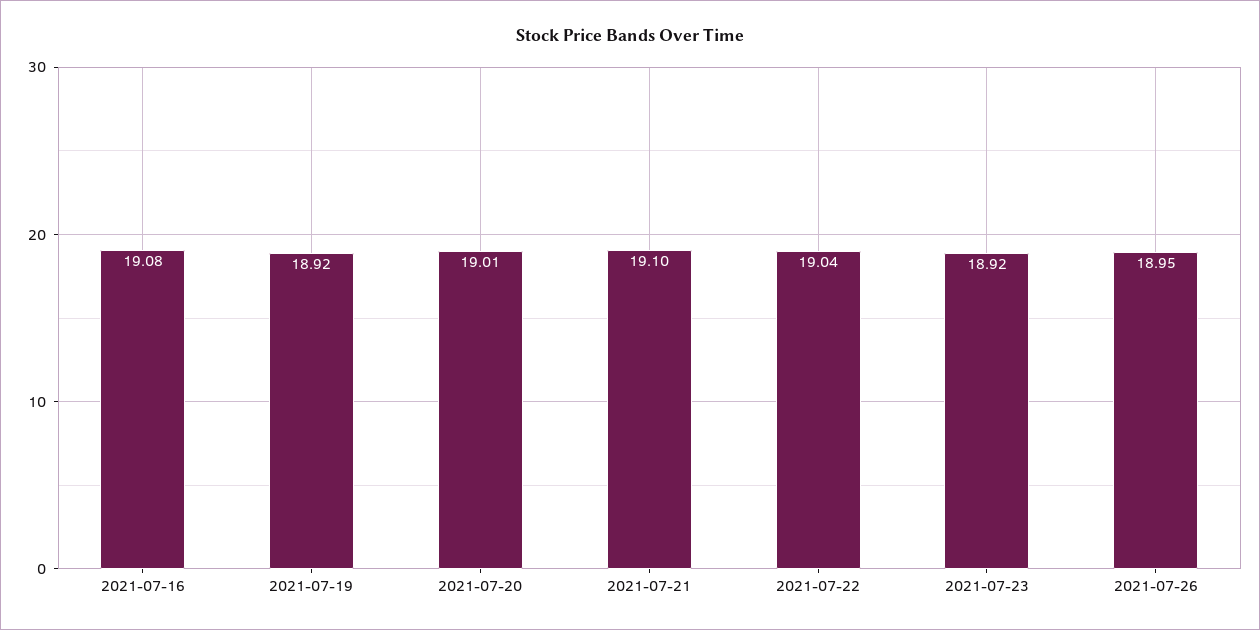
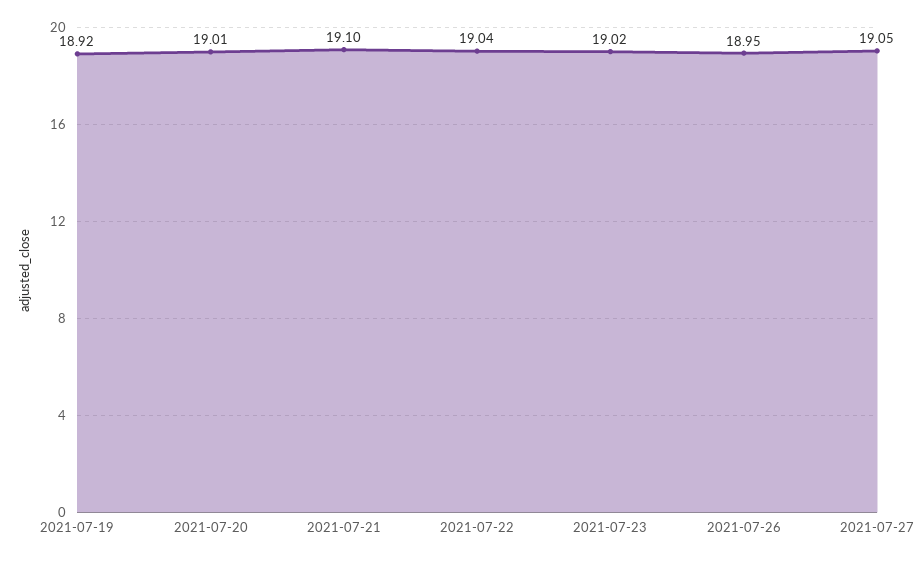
2021-07-16: 19.08 -> none
2021-07-23: 18.92 -> 19.02
2021-07-27: none -> 19.05

